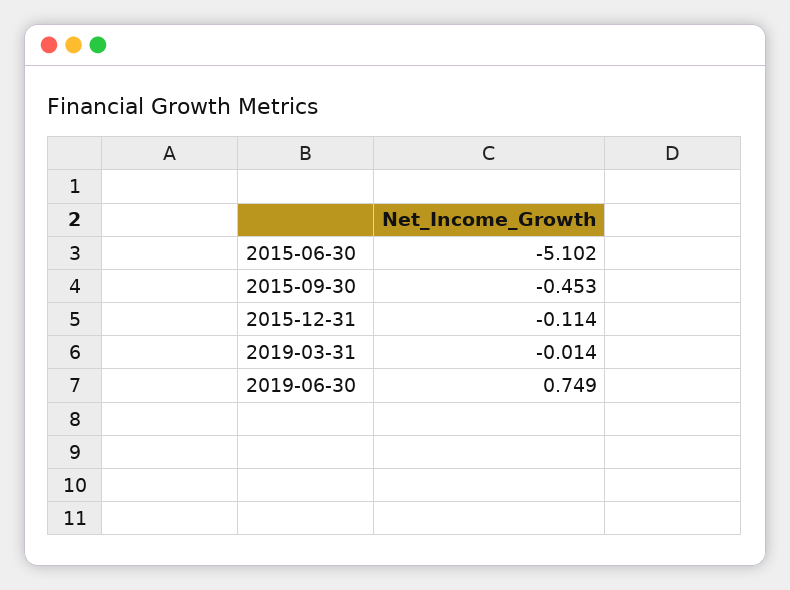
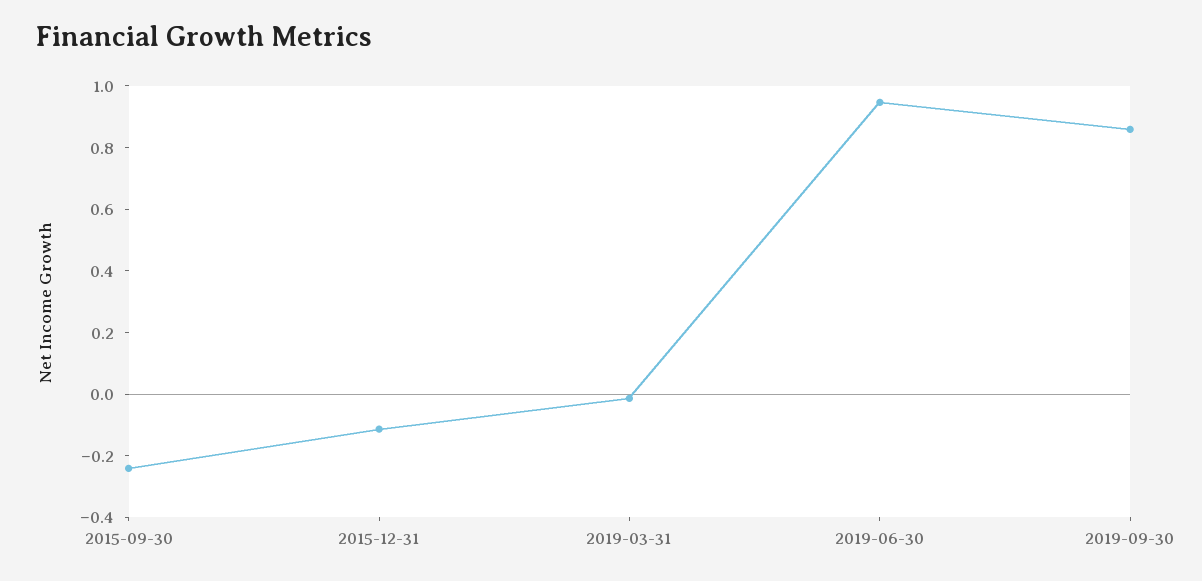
2015-06-30: -5.102 -> none
2015-09-30: -0.453 -> -0.25
2019-06-30: 0.749 -> 0.95
2019-09-30: none -> 0.85

